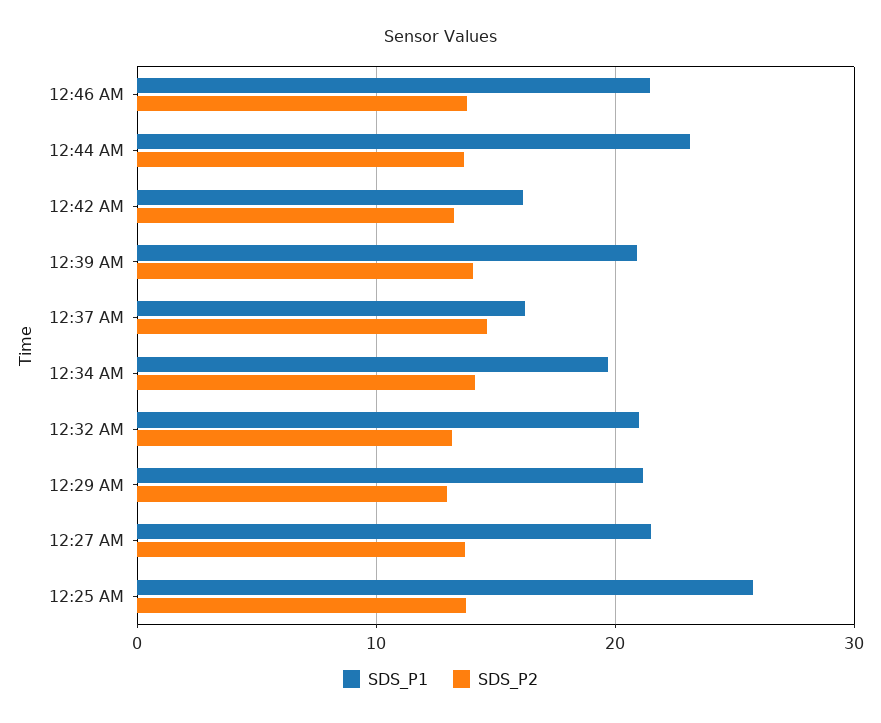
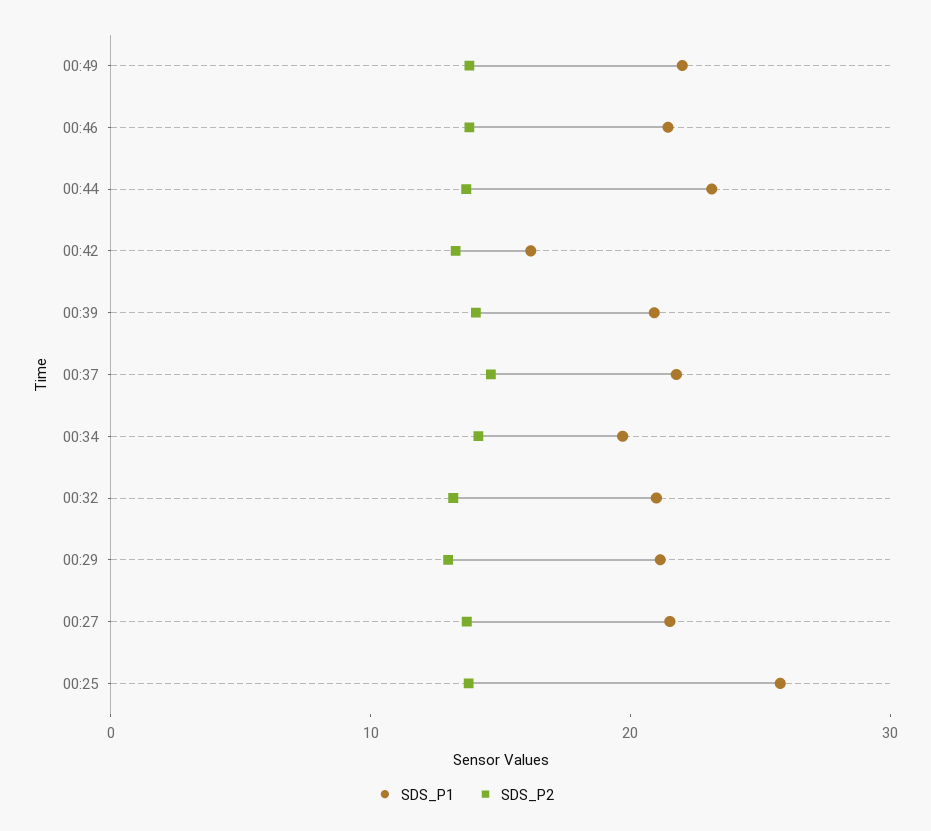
SDS_P1, 12:37 AM: 16 -> 22
SDS_P1, 00:49: none -> 22
SDS_P2, 00:49: none -> 14

